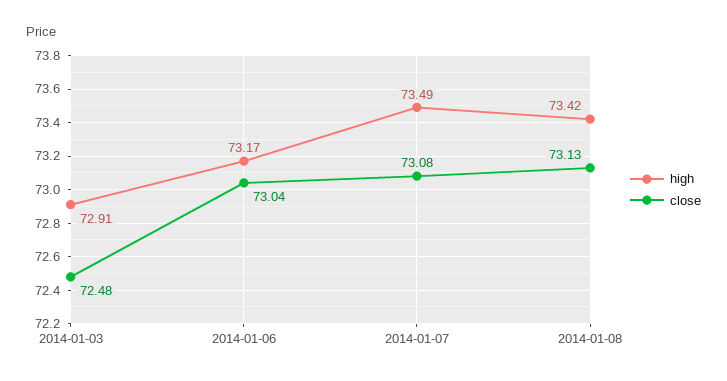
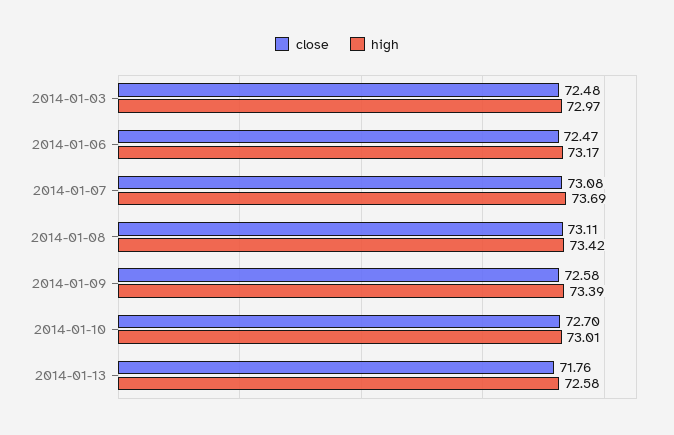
high, 2014-01-03: 72.91 -> 72.97
close, 2014-01-06: 73.04 -> 72.47
high, 2014-01-07: 73.49 -> 73.69
close, 2014-01-08: 73.13 -> 73.11
close, 2014-01-09: none -> 72.58
high, 2014-01-09: none -> 73.39
close, 2014-01-10: none -> 72.7
high, 2014-01-10: none -> 73.01
close, 2014-01-13: none -> 71.76
high, 2014-01-13: none -> 72.58

